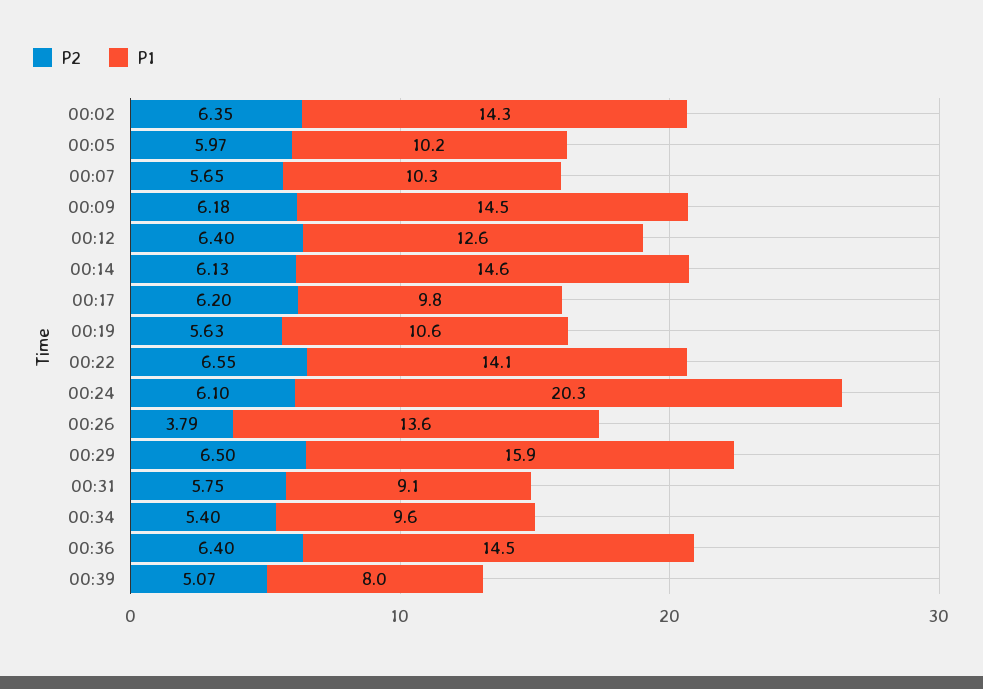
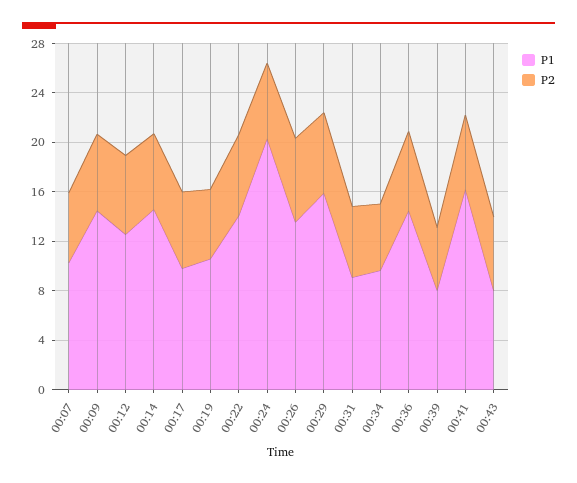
P2, 00:02: 6.35 -> none
P1, 00:02: 14.3 -> none
P2, 00:05: 5.97 -> none
P1, 00:05: 10.2 -> none
P2, 00:26: 3.79 -> 7
P1, 00:41: none -> 16
P2, 00:41: none -> 6
P1, 00:43: none -> 8
P2, 00:43: none -> 6

